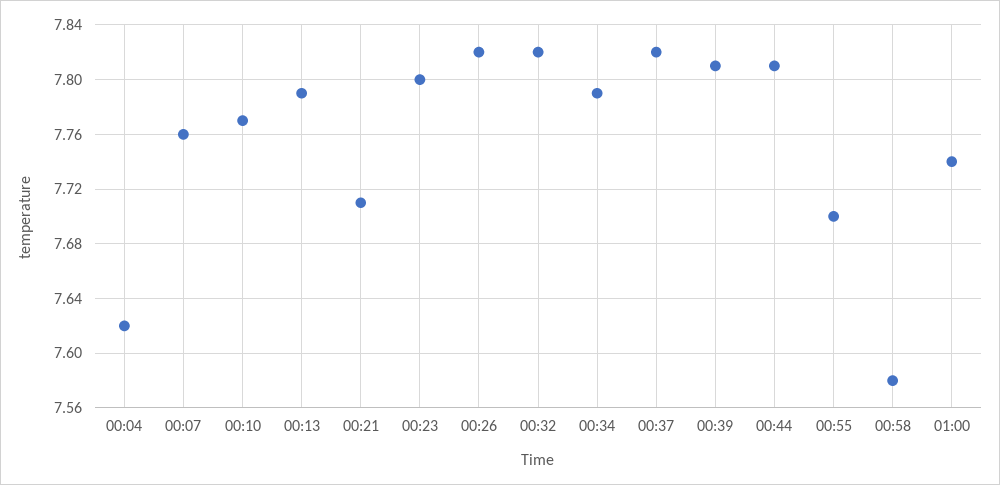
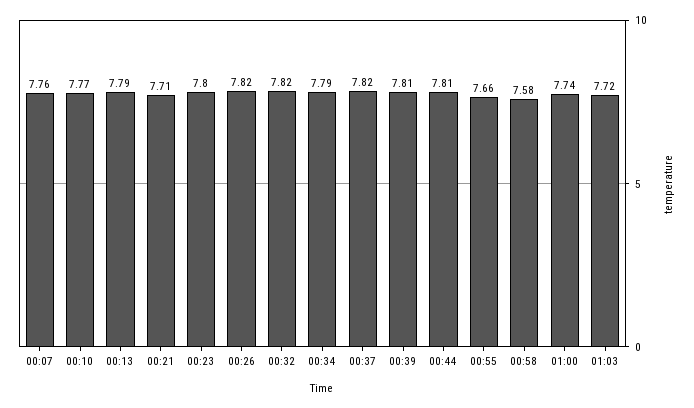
00:04: 7.62 -> none
00:55: 7.7 -> 7.66
01:03: none -> 7.72

